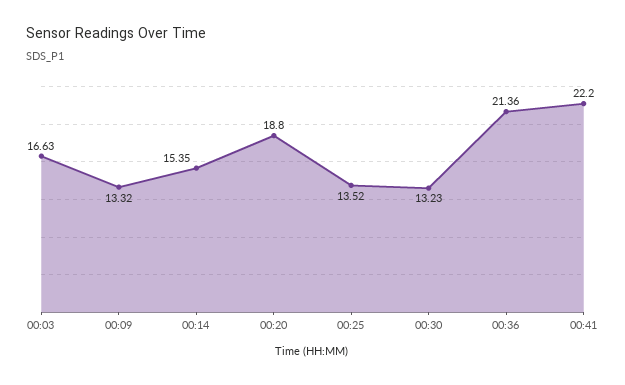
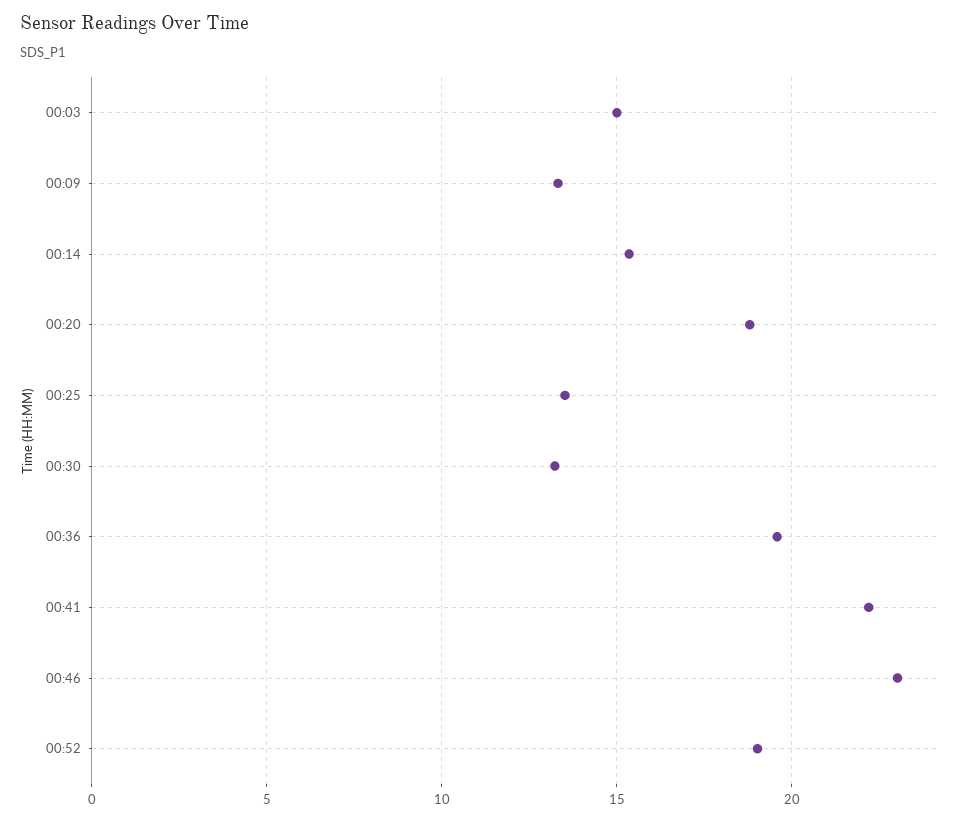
00:03: 16.63 -> 15
00:36: 21.36 -> 19.5
00:46: none -> 23
00:52: none -> 19

